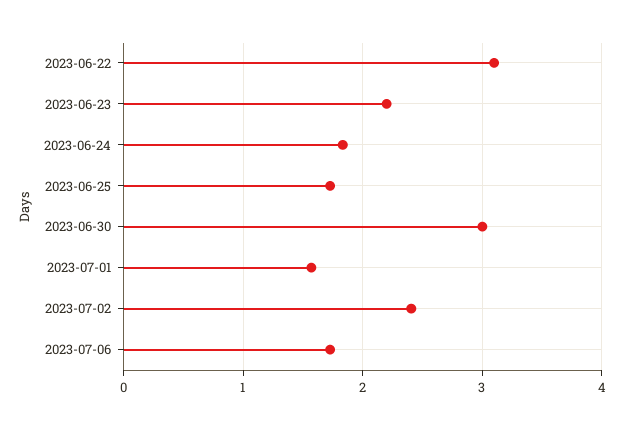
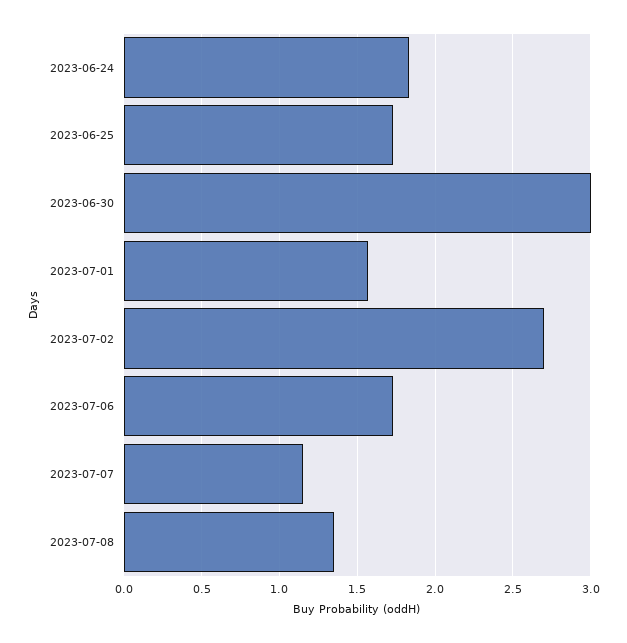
2023-06-22: 3.1 -> none
2023-06-23: 2.2 -> none
2023-07-02: 2.4 -> 2.7
2023-07-07: none -> 1.15
2023-07-08: none -> 1.35

